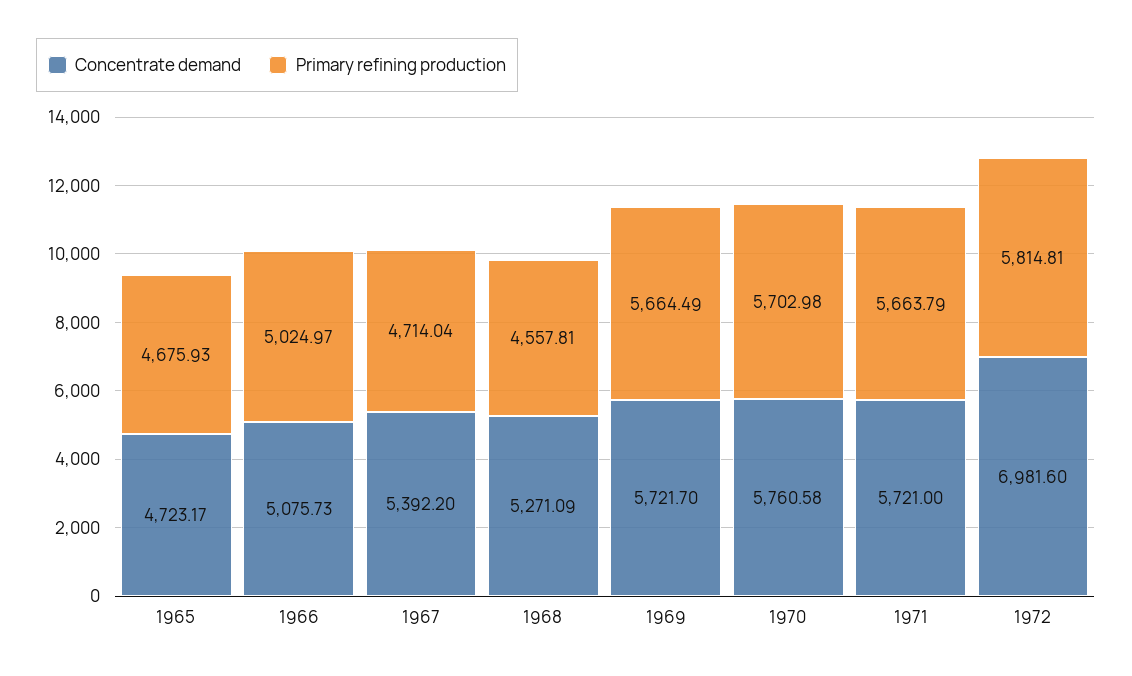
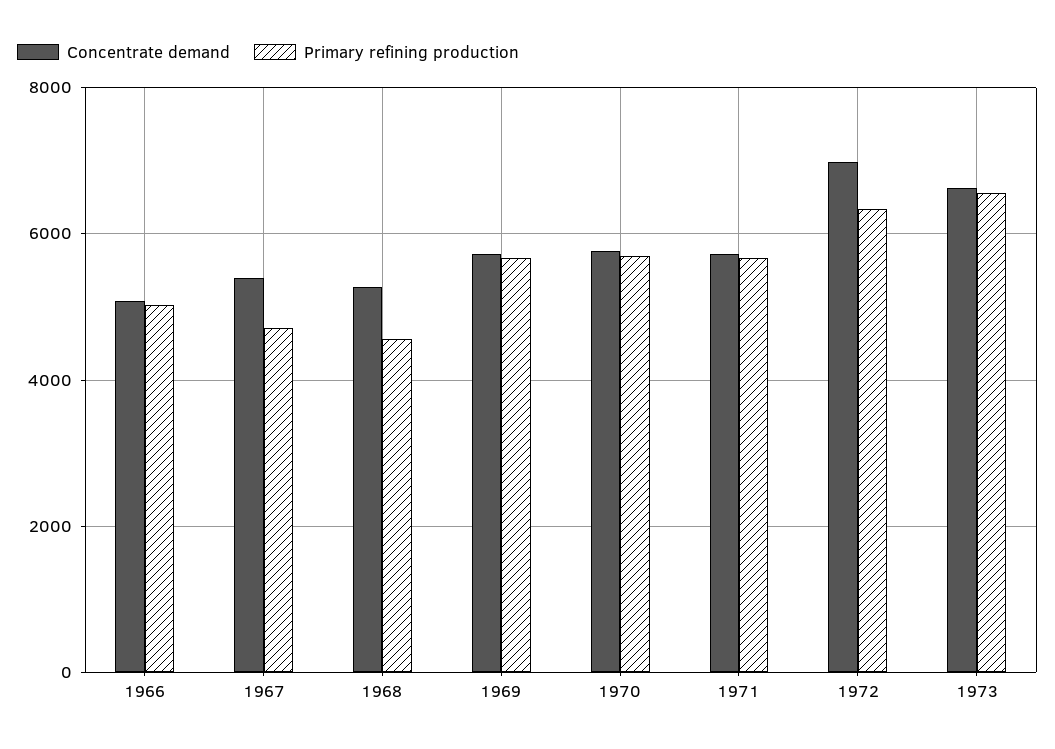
Concentrate demand, 1965: 4723.17 -> none
Primary refining production, 1965: 4675.93 -> none
Primary refining production, 1972: 5814.81 -> 6400
Concentrate demand, 1973: none -> 6600
Primary refining production, 1973: none -> 6600

